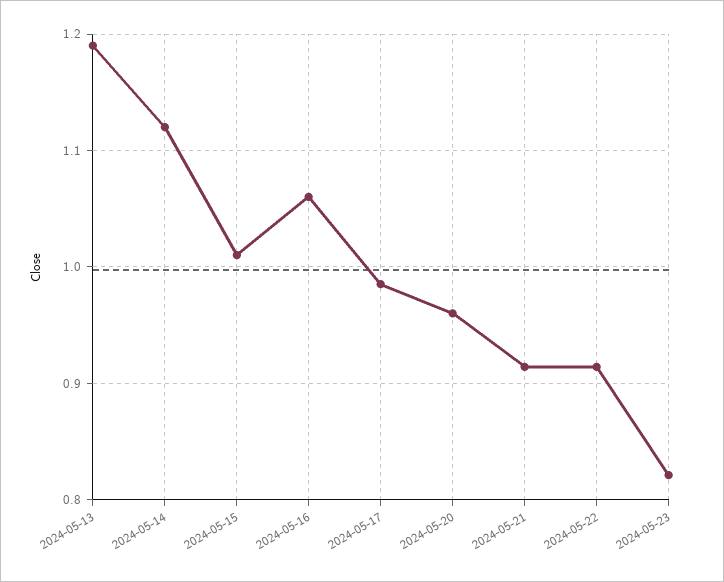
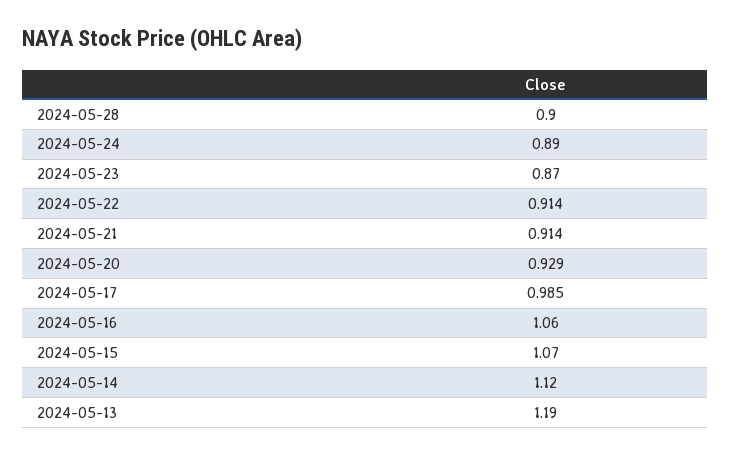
2024-05-15: 1.01 -> 1.07
2024-05-20: 0.96 -> 0.929
2024-05-23: 0.82 -> 0.87
2024-05-28: none -> 0.9
2024-05-24: none -> 0.89

